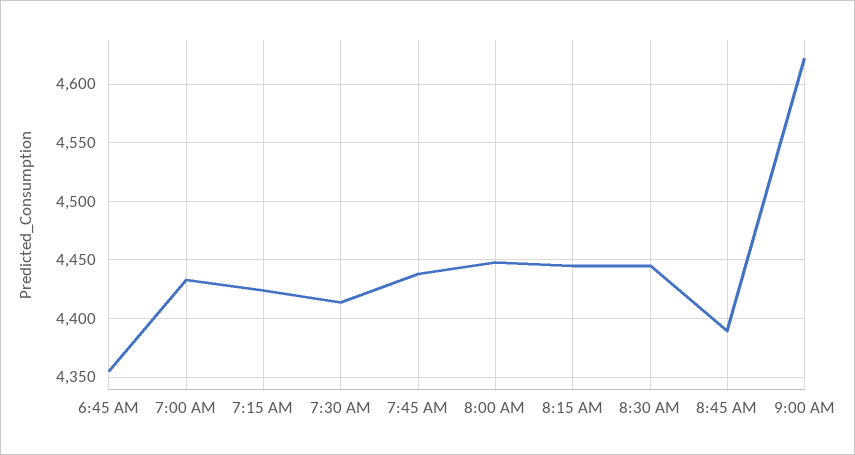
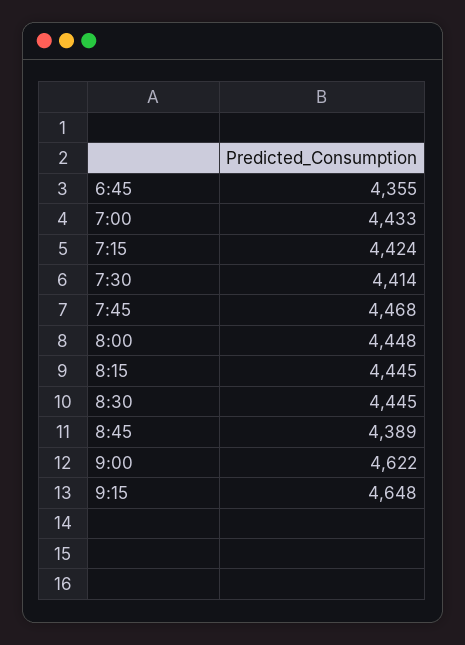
7:45 AM: 4440 -> 4468
9:15: none -> 4648

